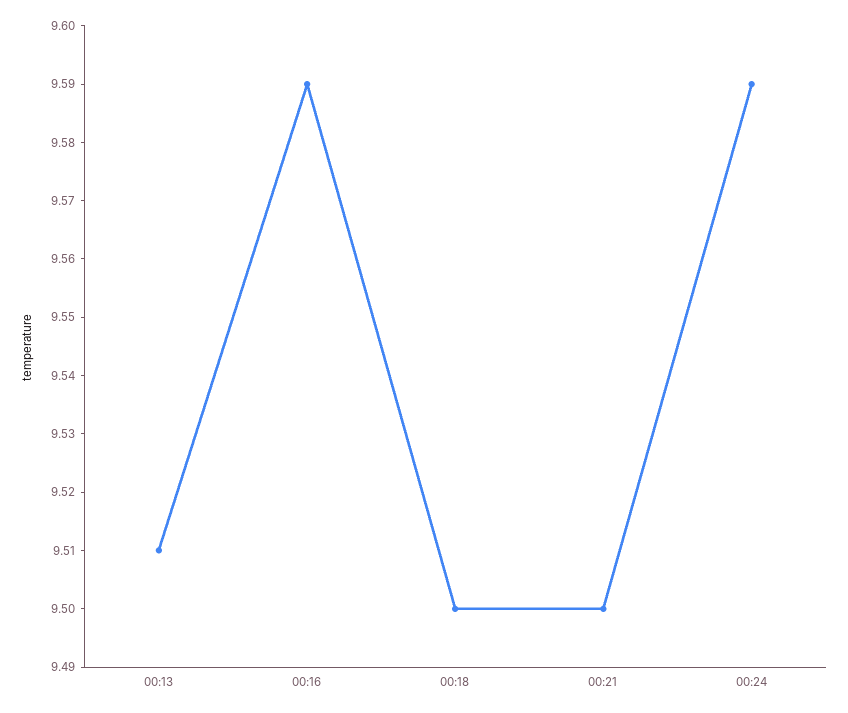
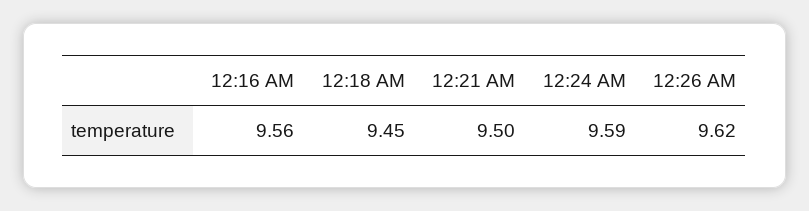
00:13: 9.51 -> none
00:16: 9.59 -> 9.56
00:18: 9.5 -> 9.45
12:26 AM: none -> 9.62

